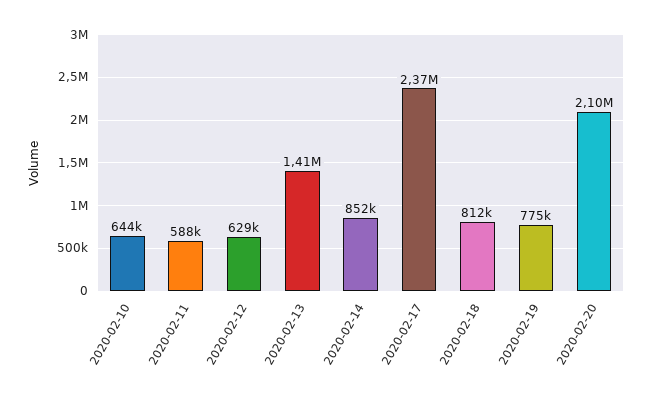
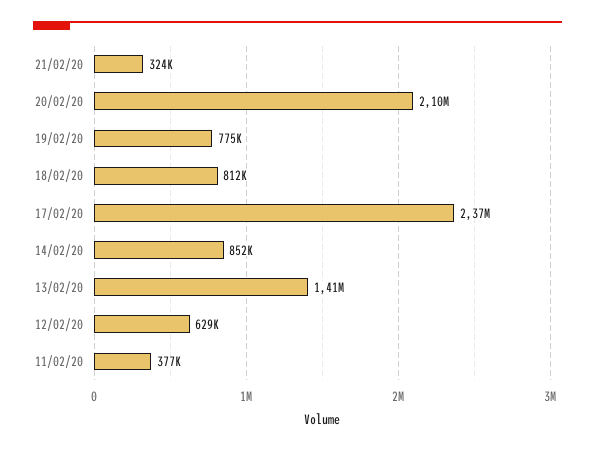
2020-02-10: 644000 -> none
2020-02-11: 588000 -> 377000
21/02/20: none -> 324000

